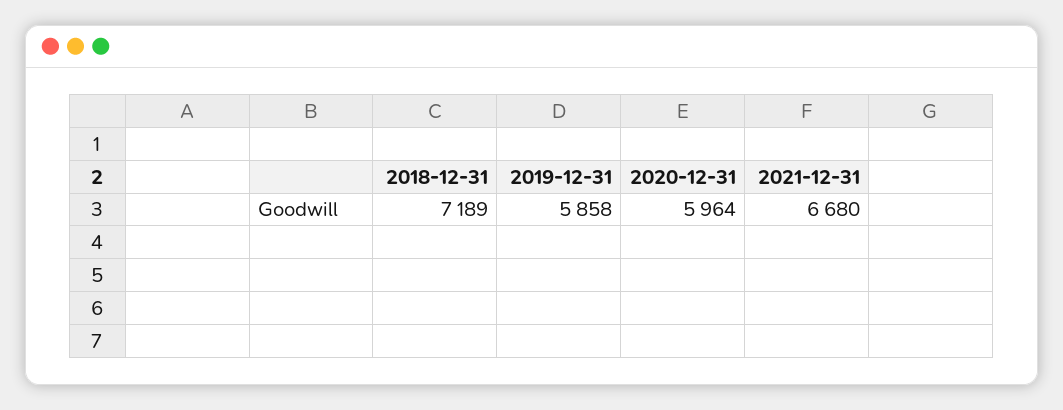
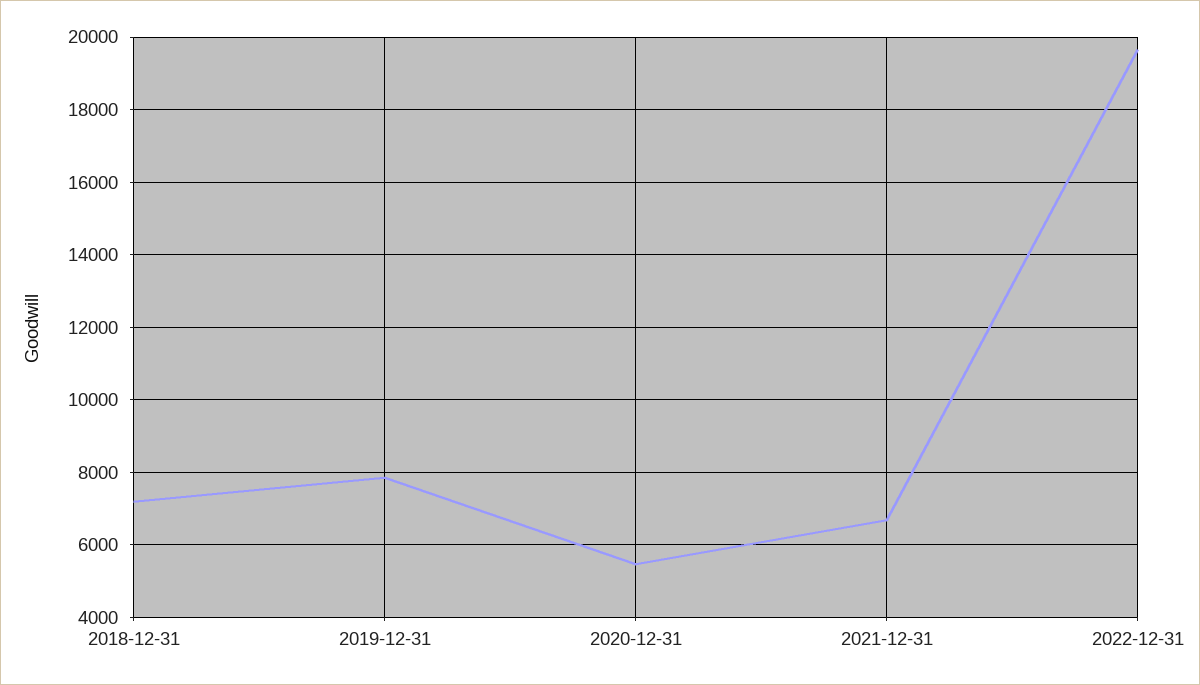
2019-12-31: 5858 -> 7800
2020-12-31: 5964 -> 5400
2022-12-31: none -> 19600

